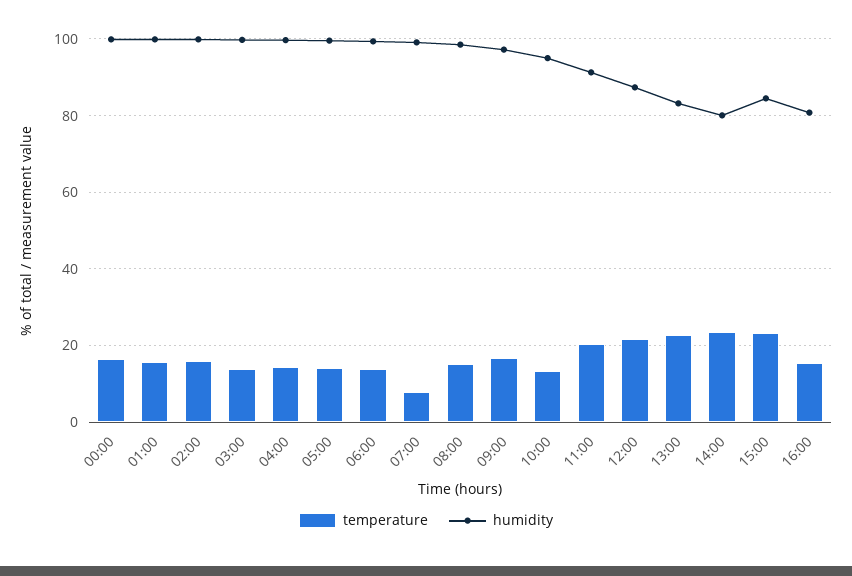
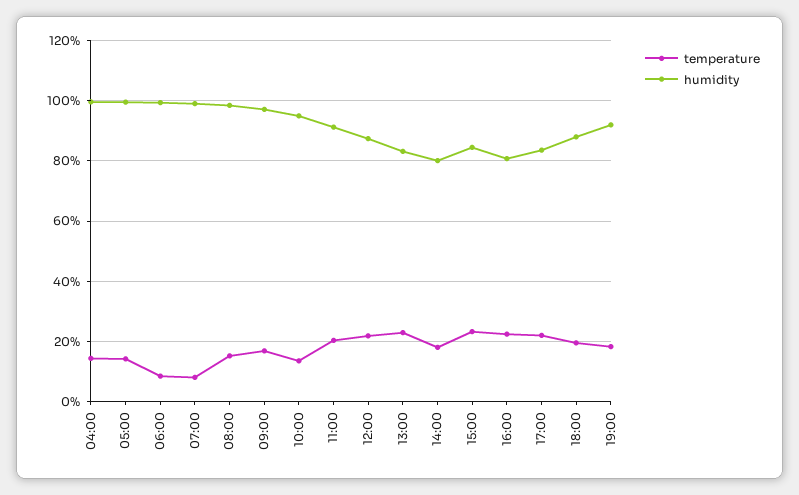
temperature, 00:00: 16 -> none
humidity, 00:00: 100 -> none
temperature, 01:00: 16 -> none
humidity, 01:00: 100 -> none
temperature, 02:00: 16 -> none
humidity, 02:00: 100 -> none
temperature, 03:00: 14 -> none
humidity, 03:00: 100 -> none
temperature, 06:00: 14 -> 8
temperature, 14:00: 24 -> 18
temperature, 16:00: 16 -> 22
temperature, 17:00: none -> 22
humidity, 17:00: none -> 84
temperature, 18:00: none -> 20
humidity, 18:00: none -> 88
temperature, 19:00: none -> 18
humidity, 19:00: none -> 92

